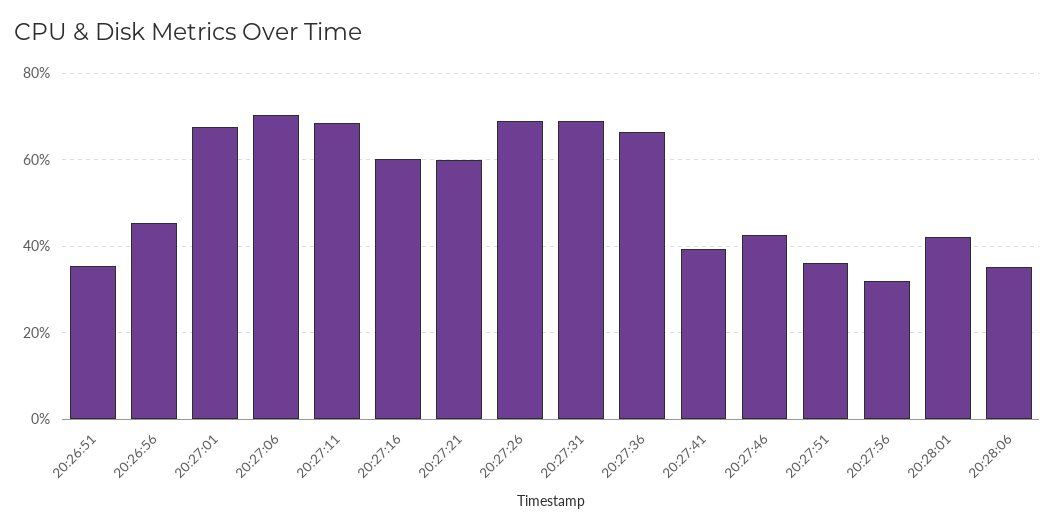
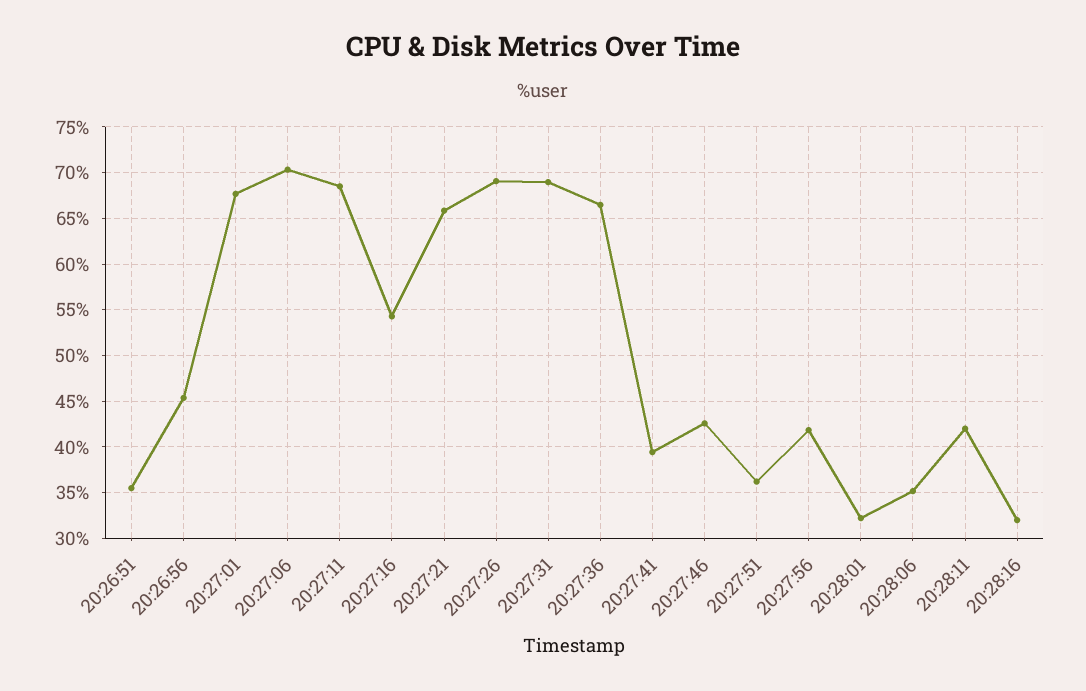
20:27:16: 60 -> 54
20:27:21: 60 -> 66
20:27:56: 32 -> 42
20:28:01: 42 -> 32
20:28:11: none -> 42
20:28:16: none -> 32

